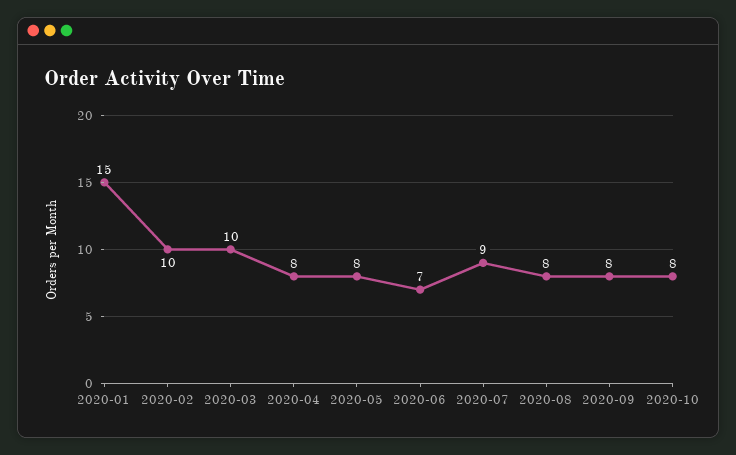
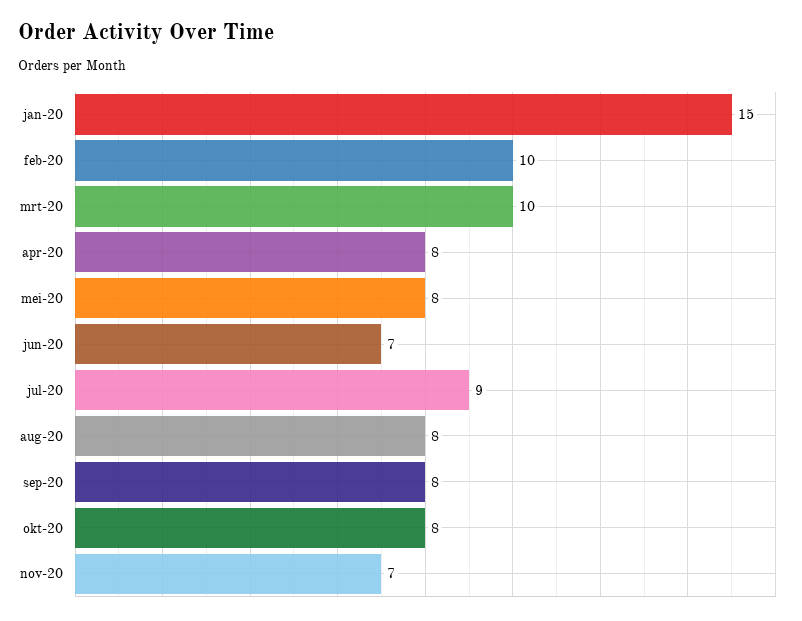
nov-20: none -> 7

